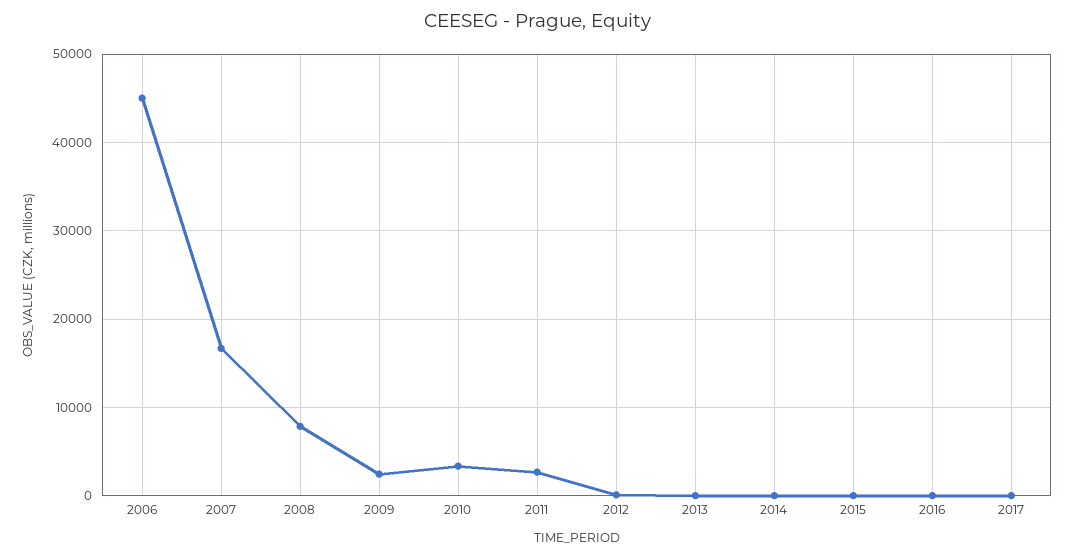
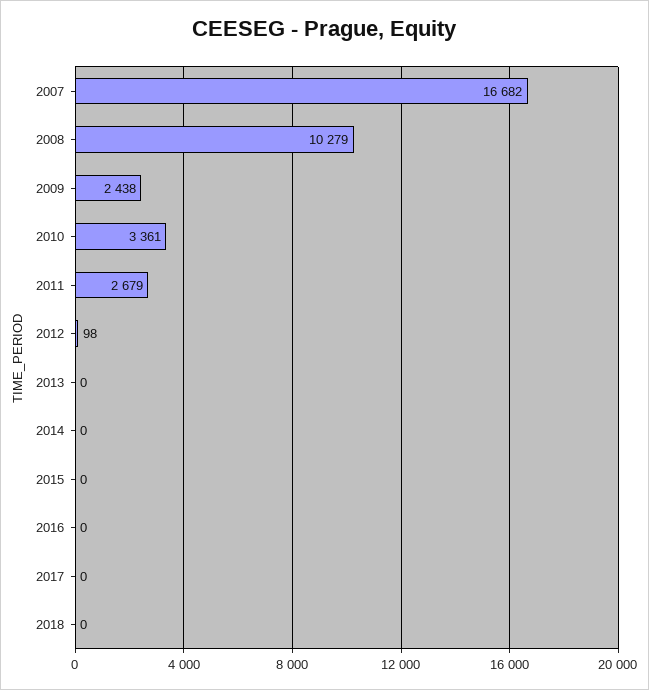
2006: 45000 -> none
2008: 8000 -> 10279
2018: none -> 0

